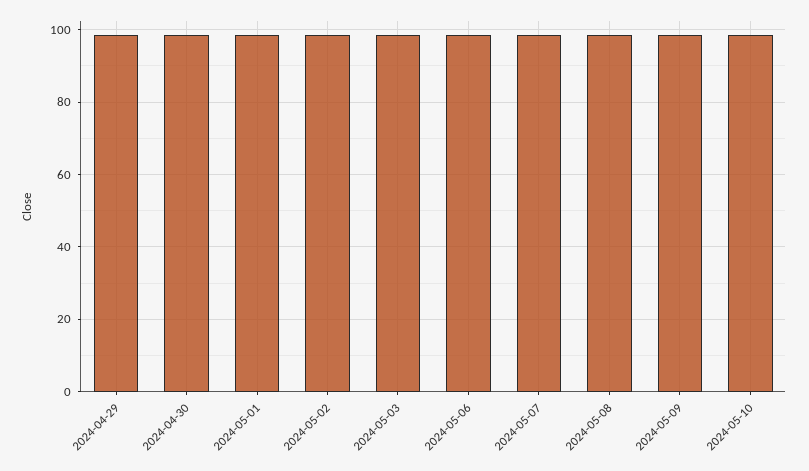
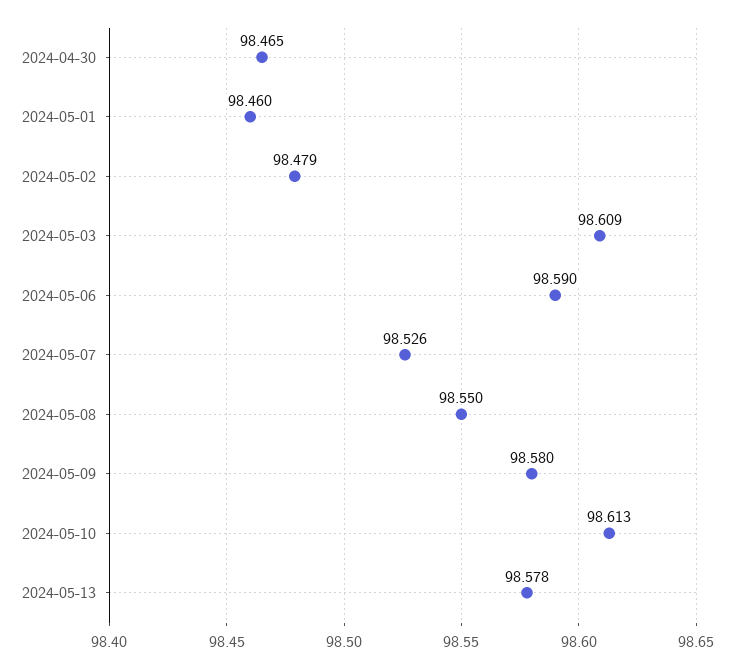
2024-04-29: 98 -> none
2024-05-13: none -> 98.578

